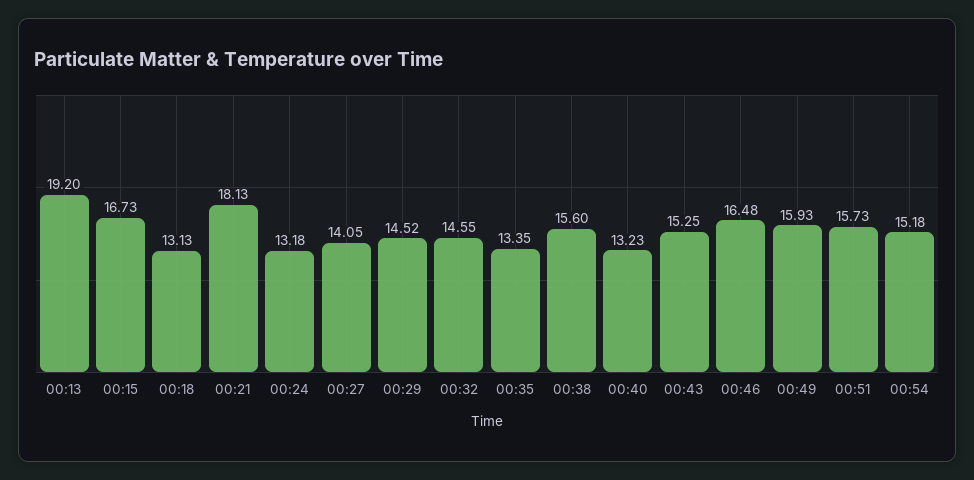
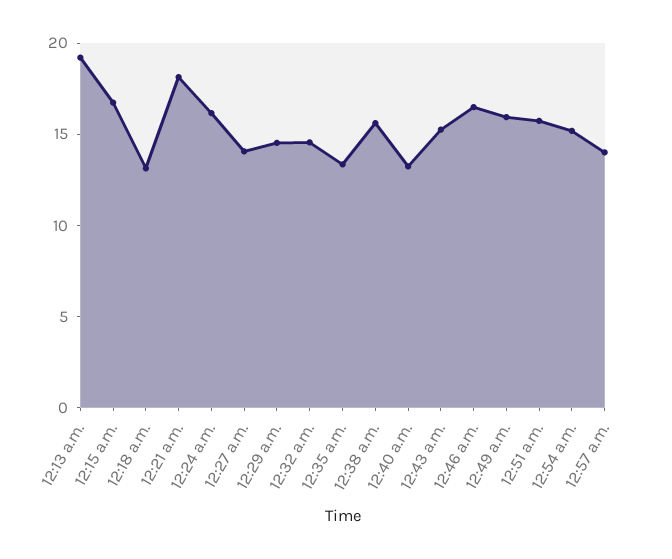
00:24: 13.18 -> 16
12:57 a.m.: none -> 14

